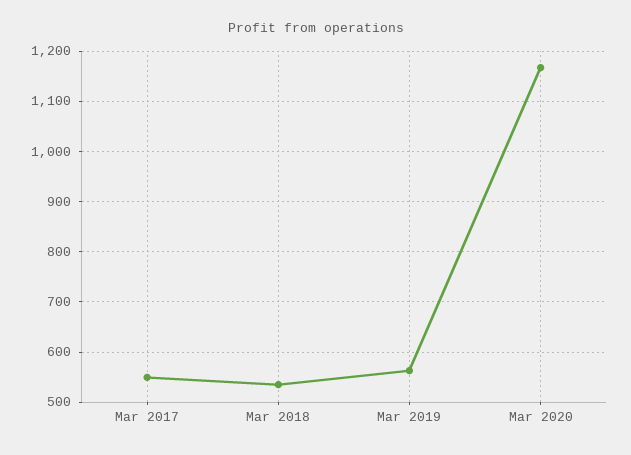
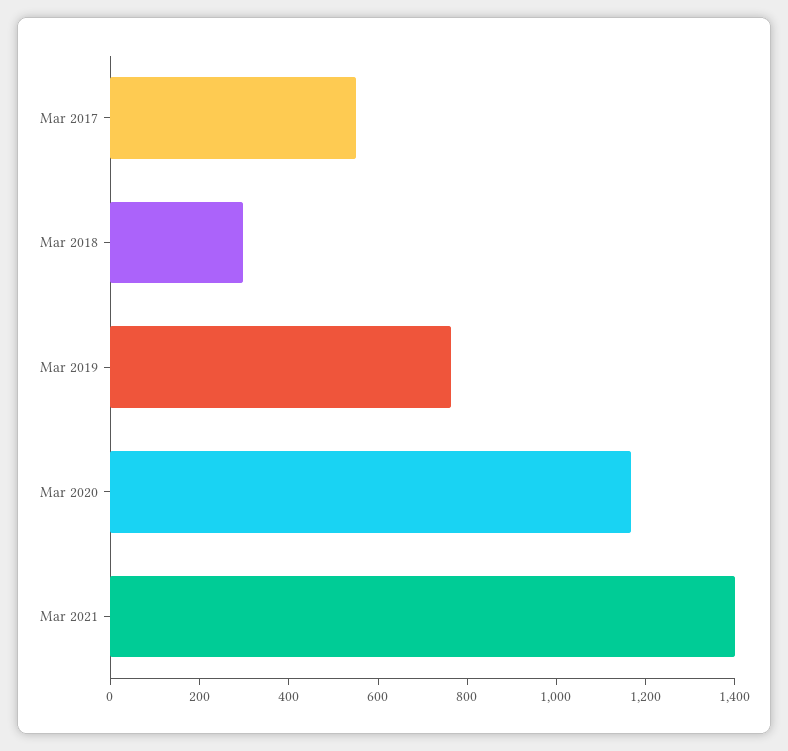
Mar 2018: 540 -> 300
Mar 2019: 560 -> 750
Mar 2021: none -> 1400

